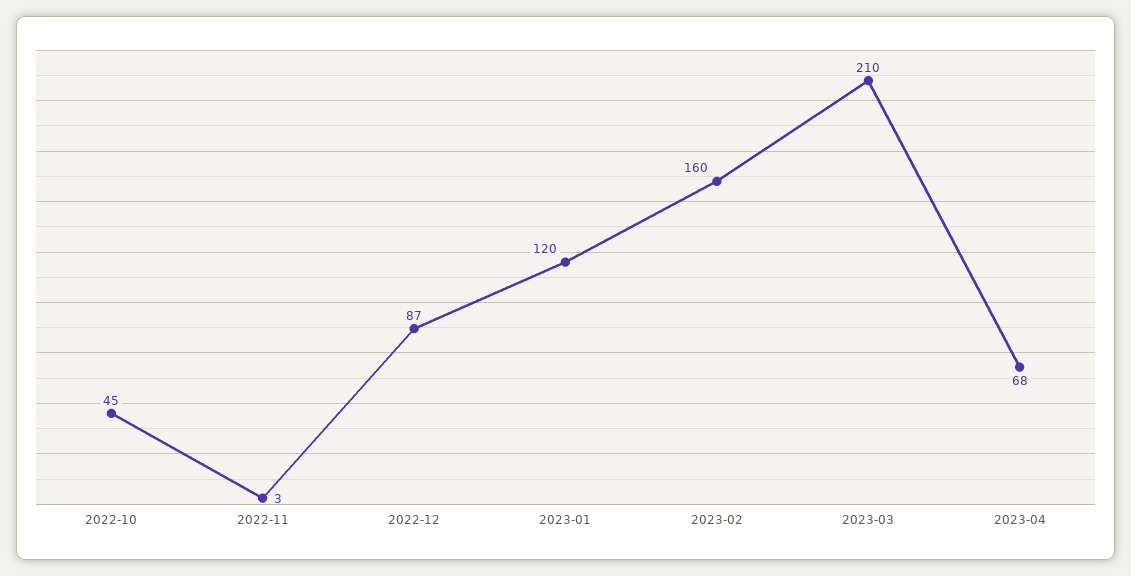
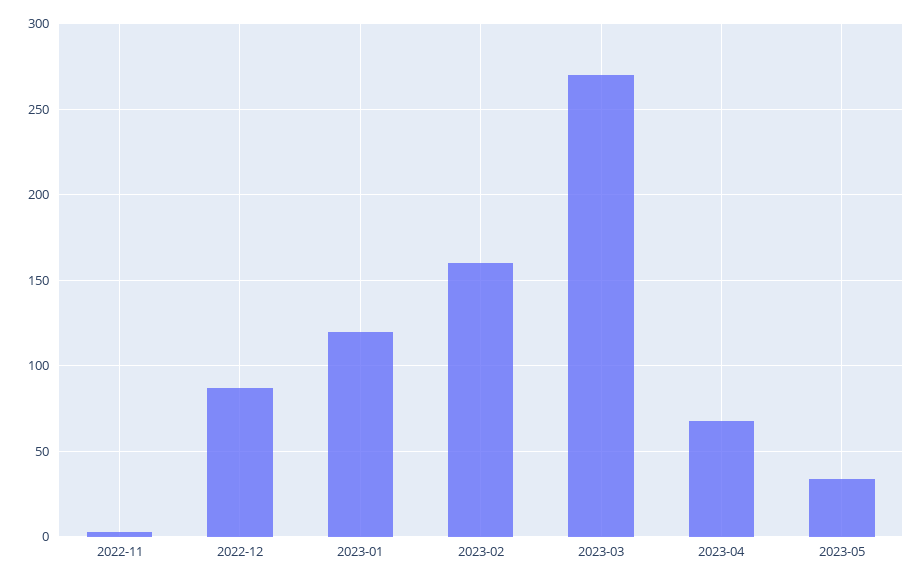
2022-10: 45 -> none
2023-03: 210 -> 270
2023-05: none -> 35

